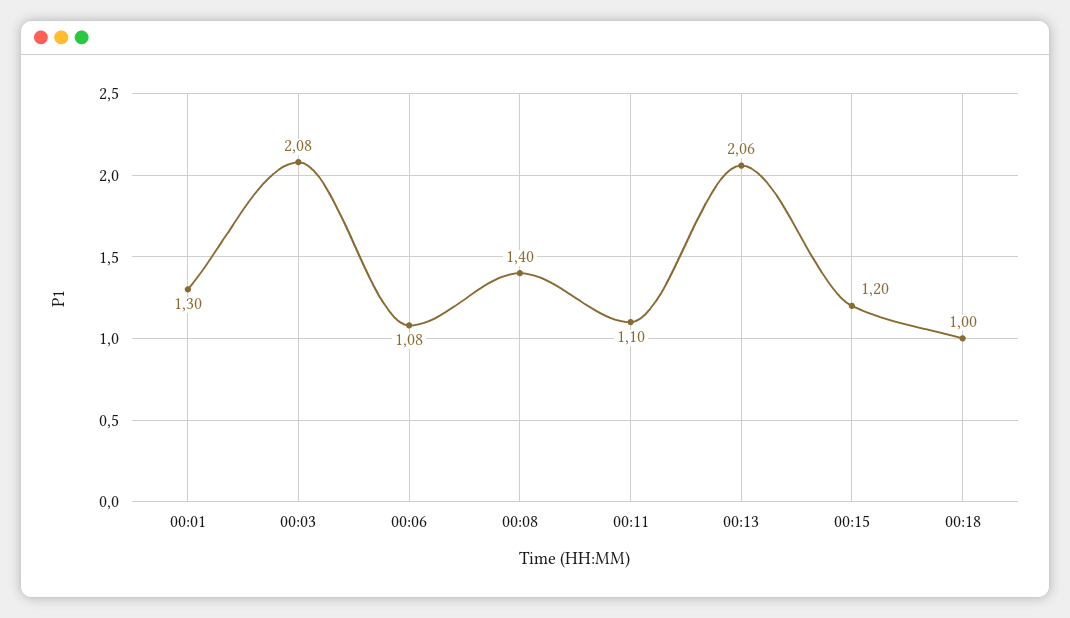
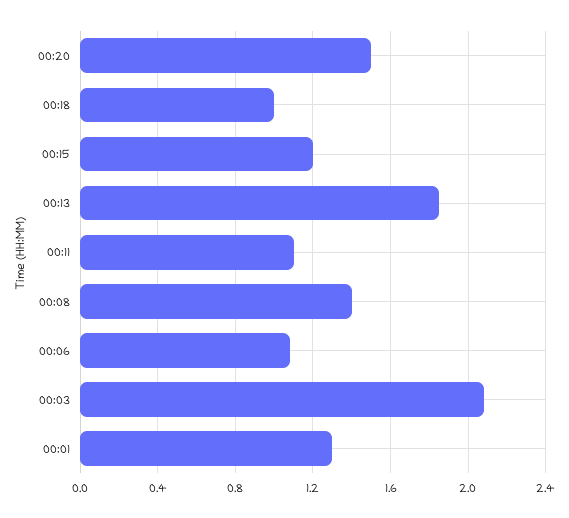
00:13: 2.06 -> 1.85
00:20: none -> 1.5

